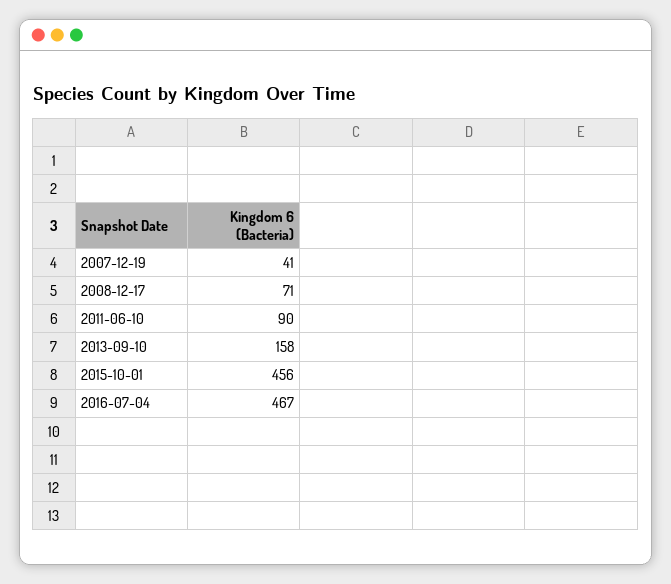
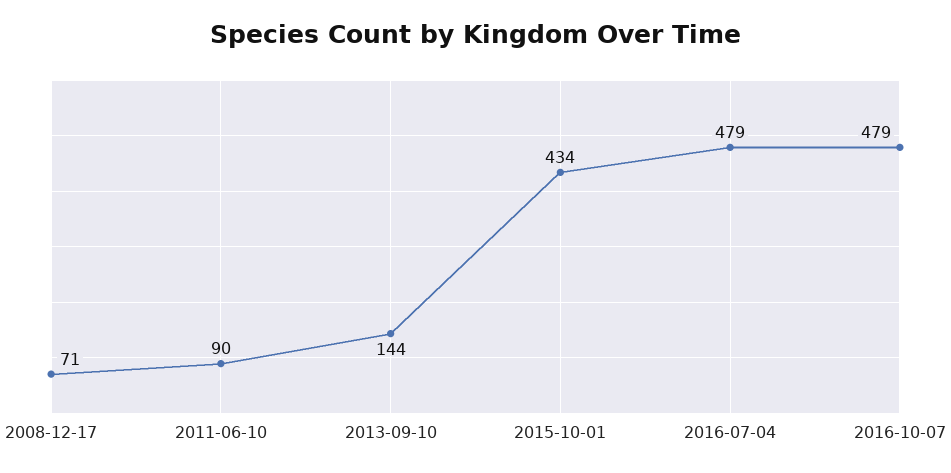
2007-12-19: 41 -> none
2013-09-10: 158 -> 144
2015-10-01: 456 -> 434
2016-07-04: 467 -> 479
2016-10-07: none -> 479

